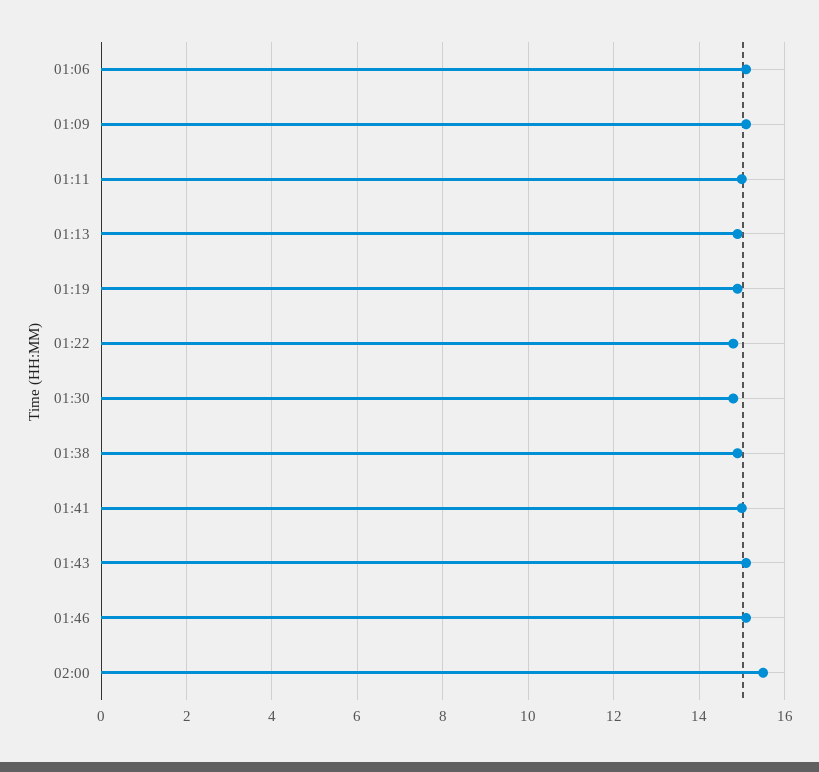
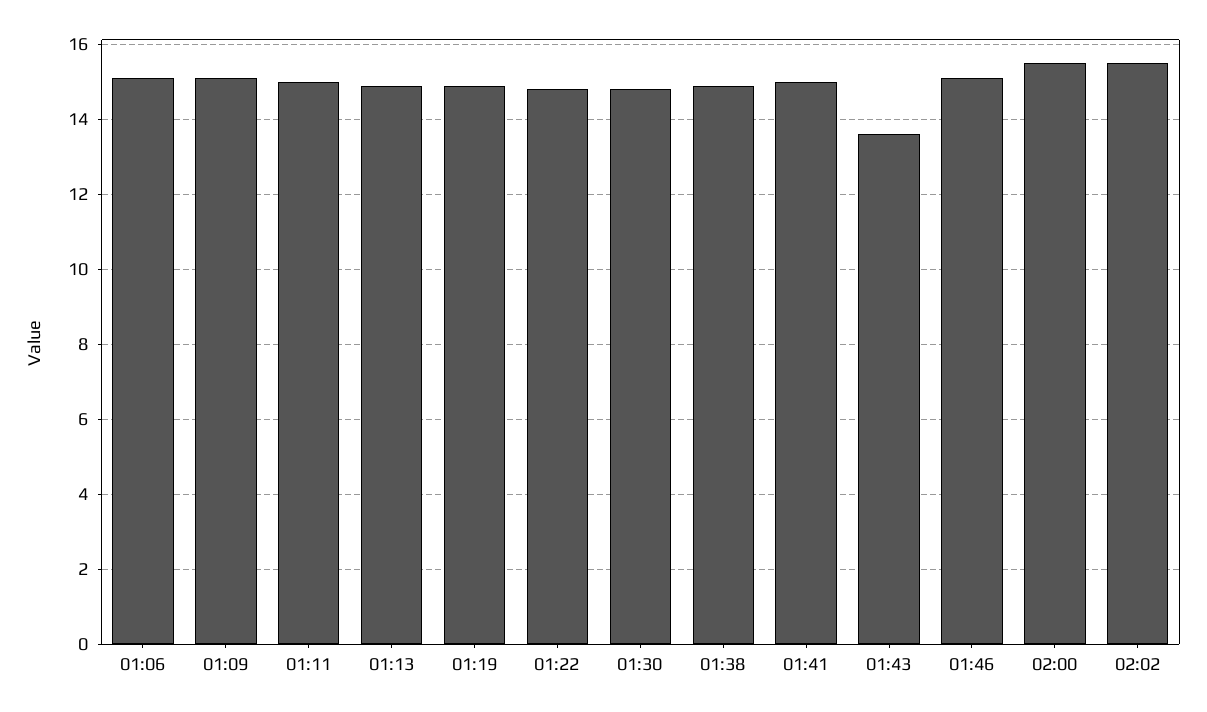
01:43: 15 -> 13.5
02:02: none -> 15.5

